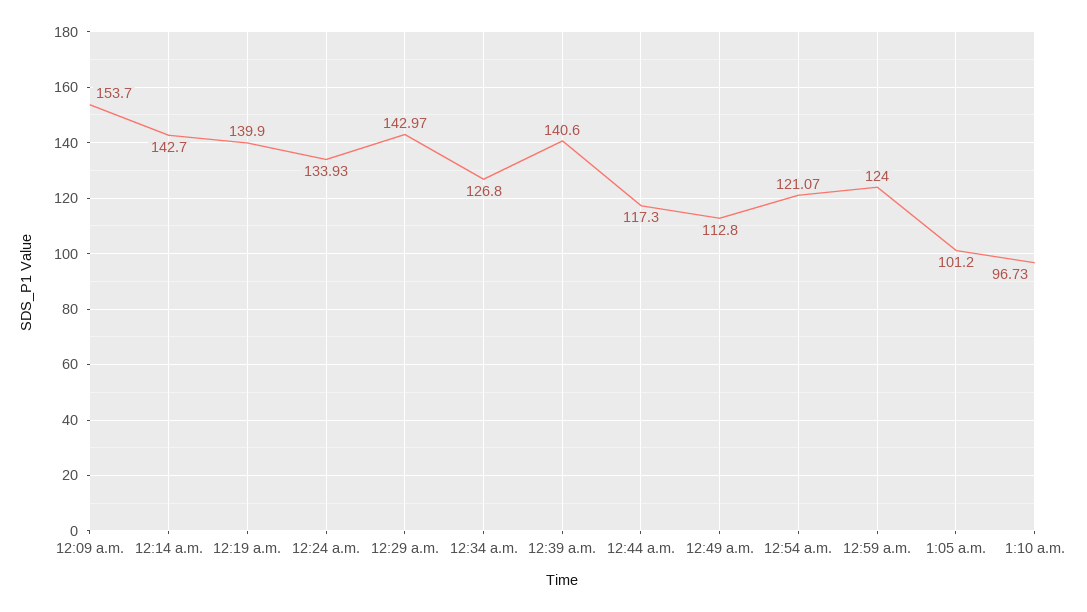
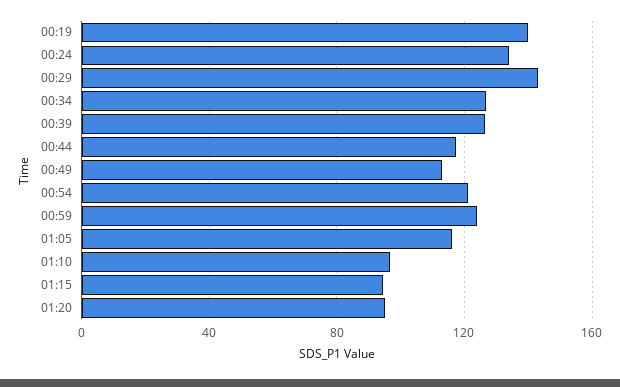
12:09 a.m.: 153.7 -> none
12:14 a.m.: 142.7 -> none
12:39 a.m.: 140.6 -> 125
1:05 a.m.: 101.2 -> 115
01:15: none -> 95
01:20: none -> 95

